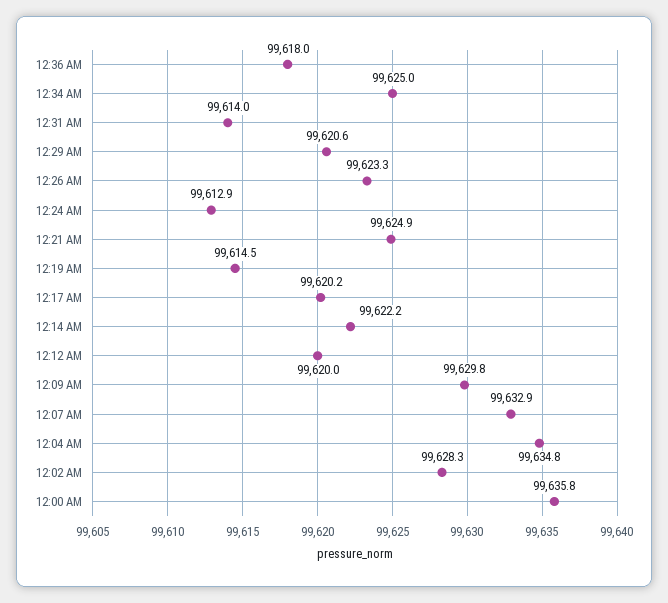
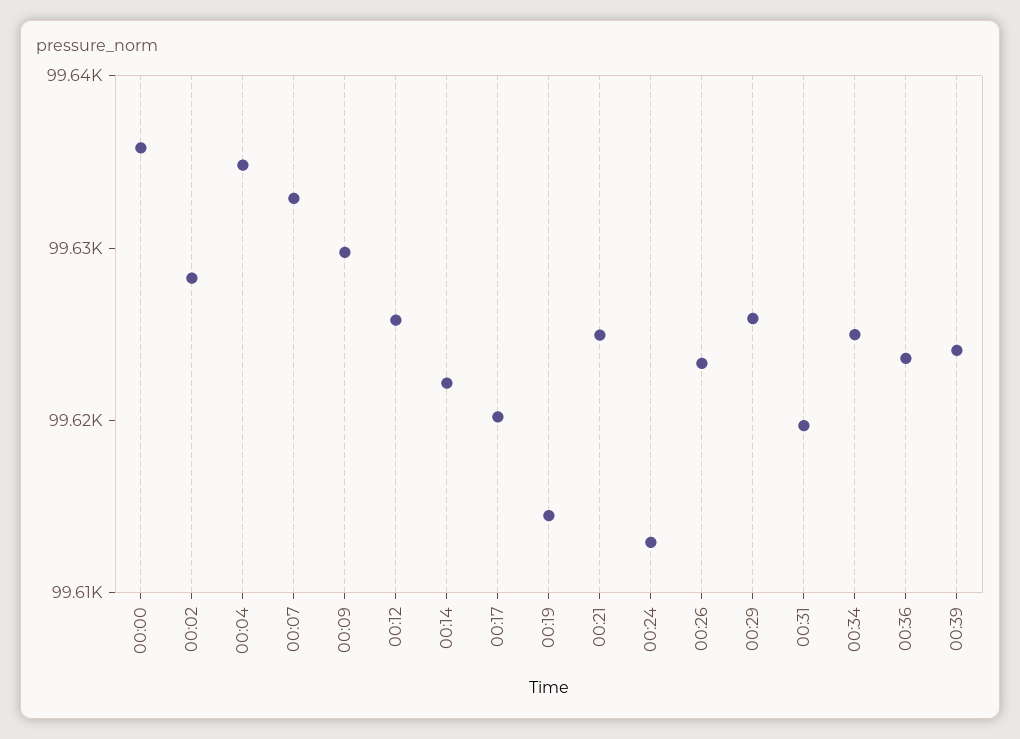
12:36 AM: 99618 -> 99624
12:31 AM: 99614 -> 99620
12:29 AM: 99620.6 -> 99626
12:12 AM: 99620 -> 99626
00:39: none -> 99624

